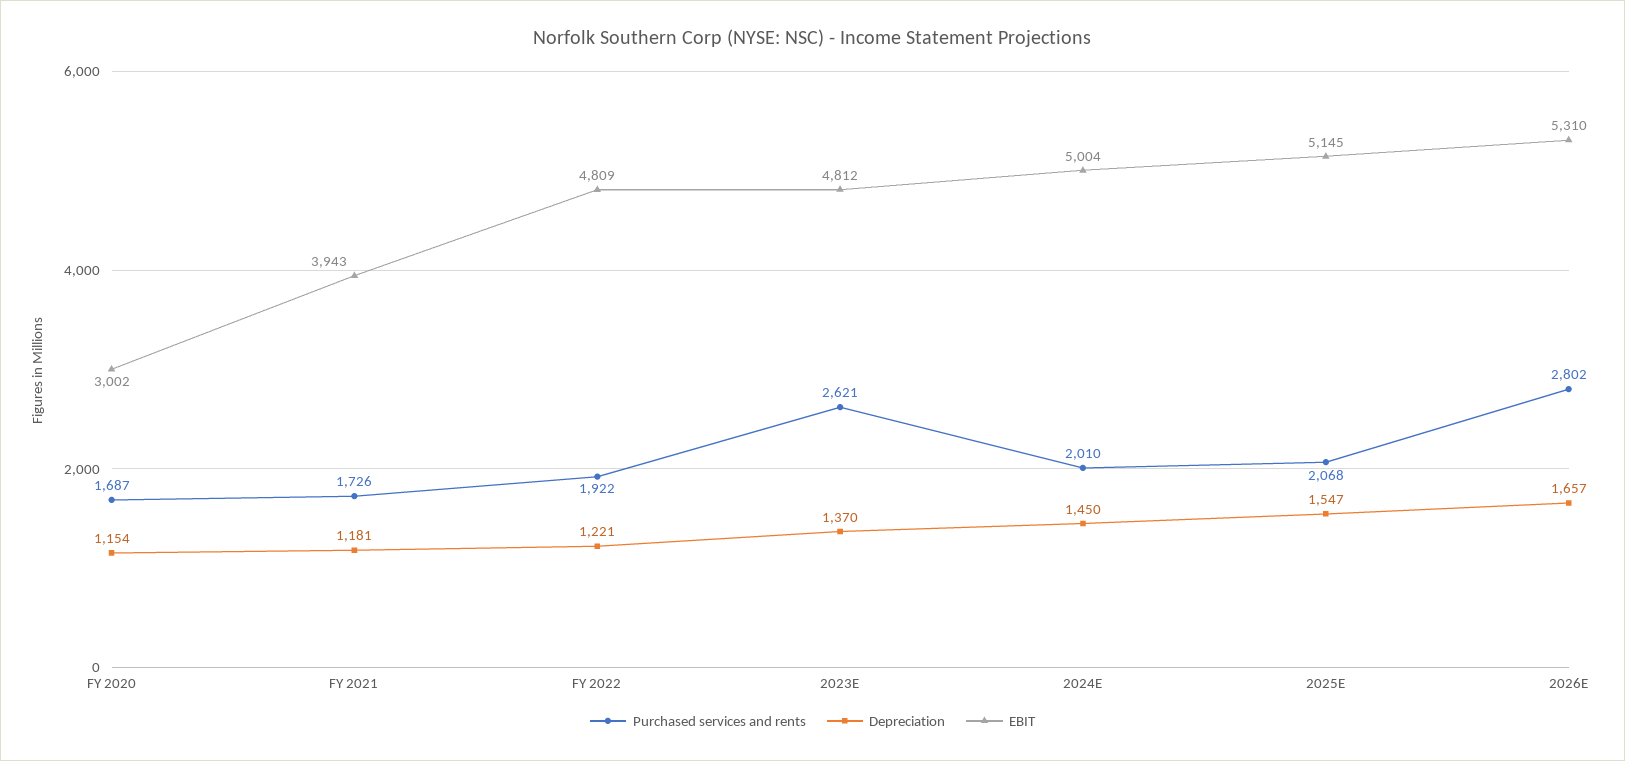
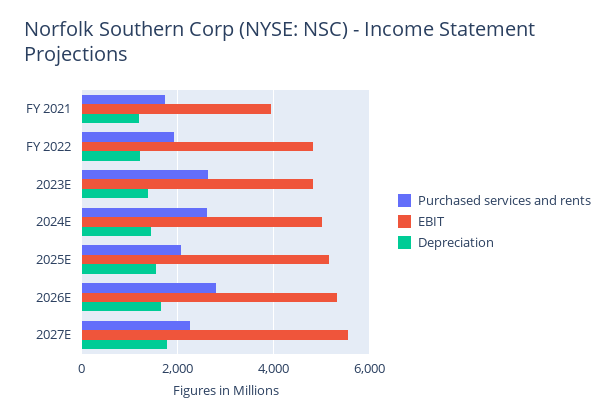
Purchased services and rents, FY 2020: 1687 -> none
Depreciation, FY 2020: 1154 -> none
EBIT, FY 2020: 3002 -> none
Purchased services and rents, 2024E: 2010 -> 2600
Purchased services and rents, 2027E: none -> 2200
EBIT, 2027E: none -> 5600
Depreciation, 2027E: none -> 1800

